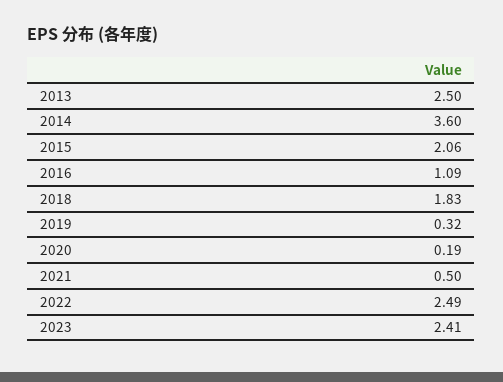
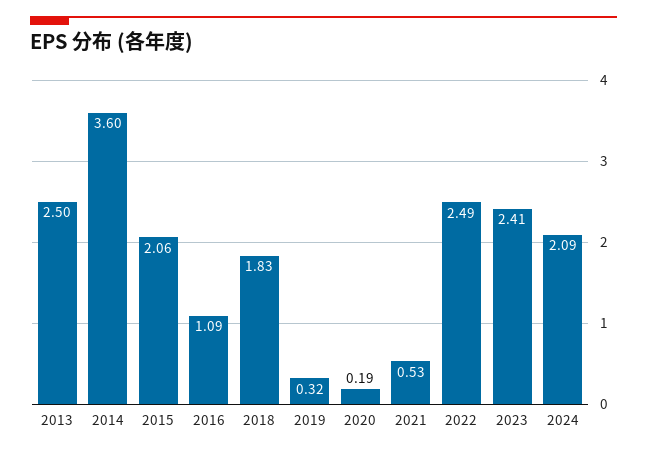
2021: 0.5 -> 0.53
2024: none -> 2.09

